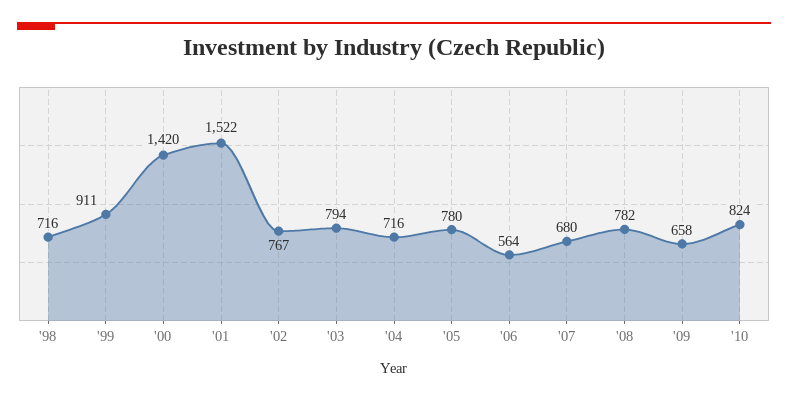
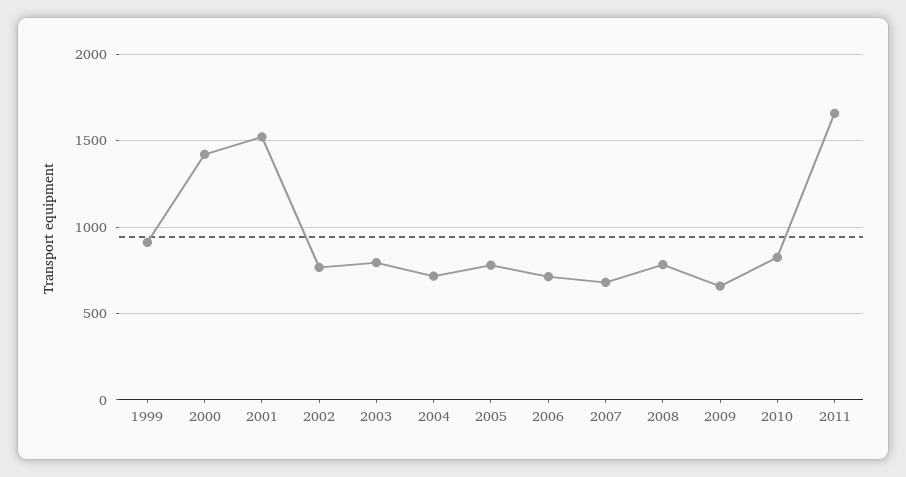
'98: 716 -> none
'06: 564 -> 700
2011: none -> 1650

